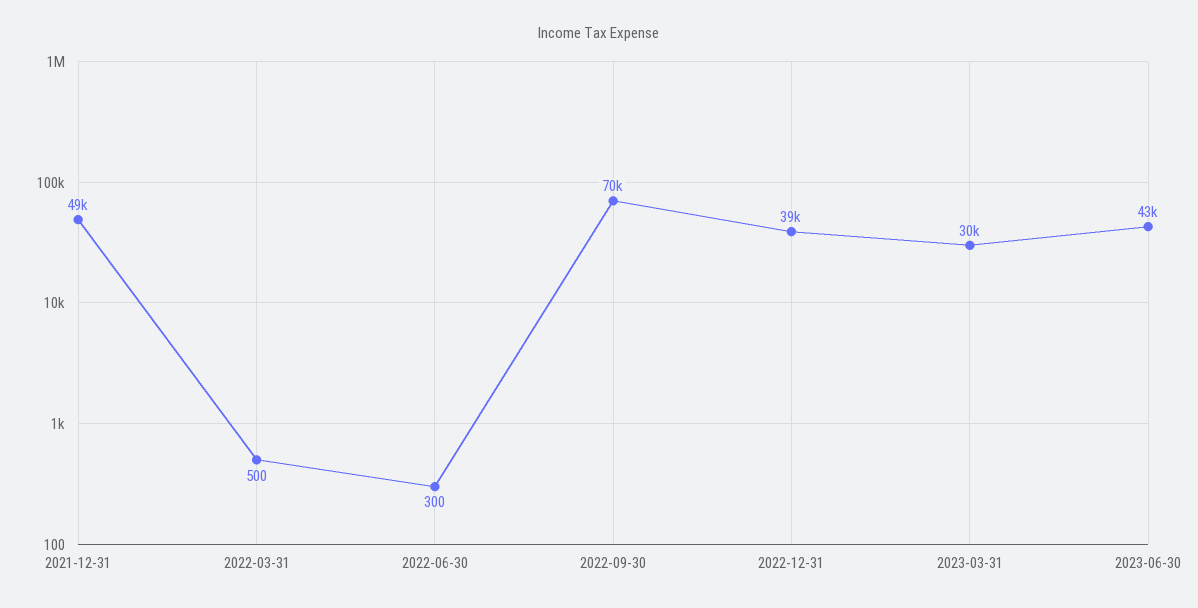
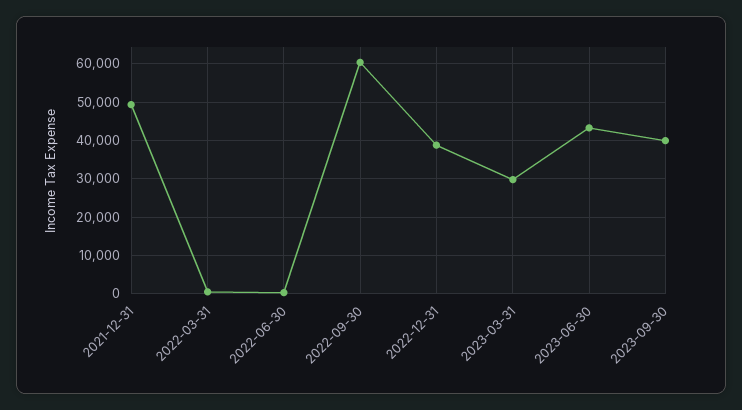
2022-09-30: 70000 -> 60000
2023-09-30: none -> 40000

